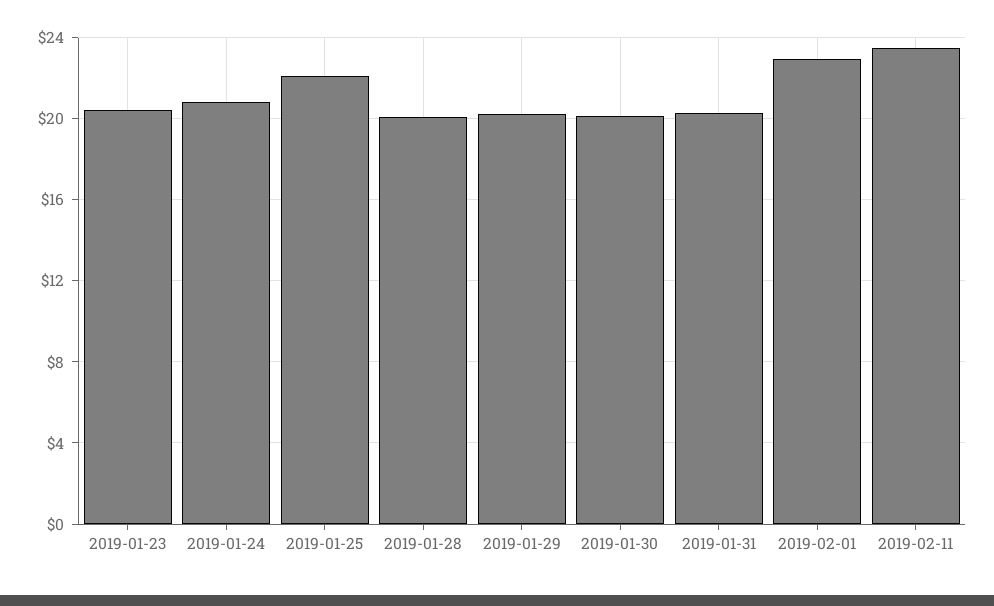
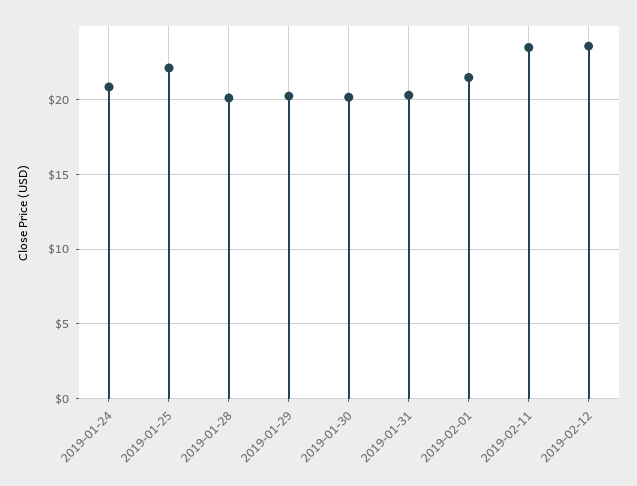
2019-01-23: 20.5 -> none
2019-02-01: 23 -> 21.5
2019-02-12: none -> 23.5

